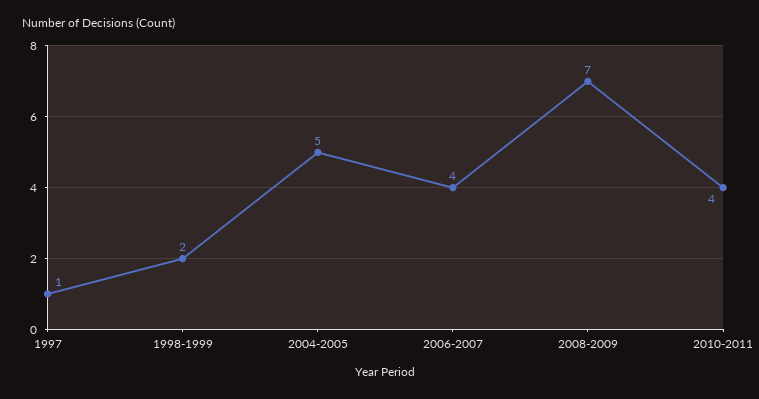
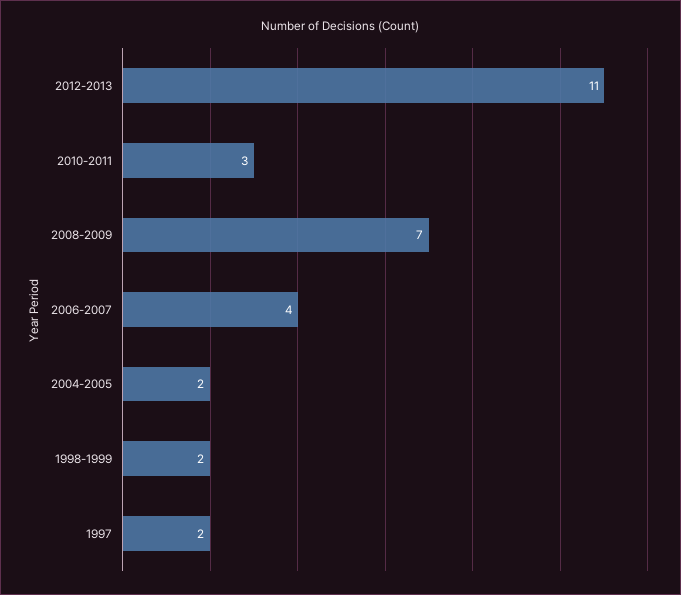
1997: 1 -> 2
2004-2005: 5 -> 2
2010-2011: 4 -> 3
2012-2013: none -> 11

